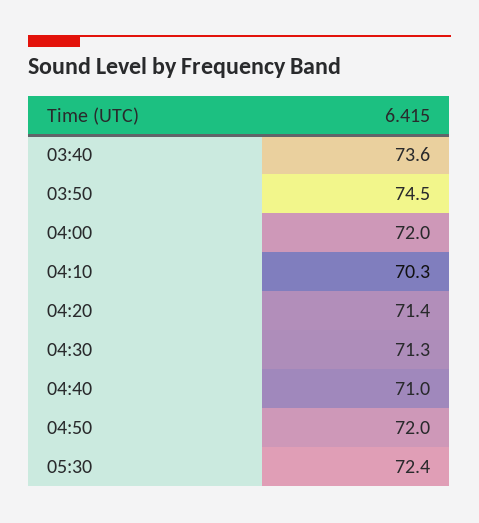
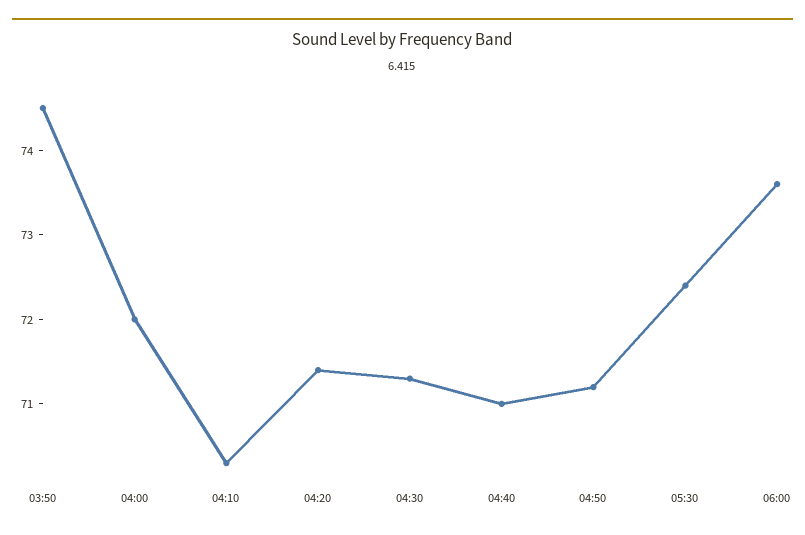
03:40: 73.6 -> none
04:50: 72 -> 71.2
06:00: none -> 73.6

